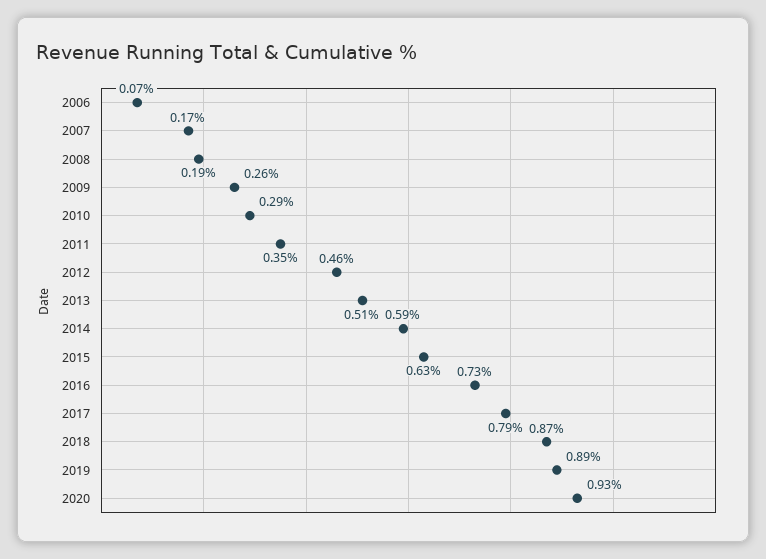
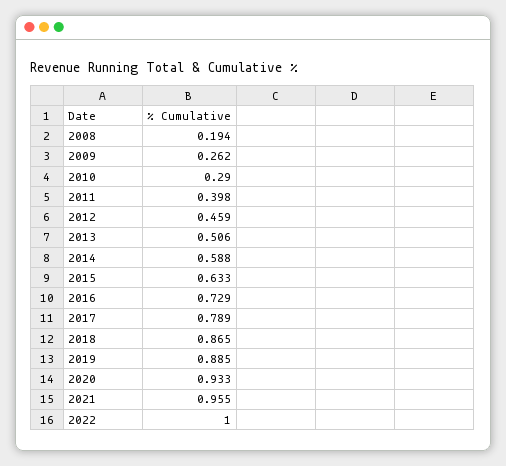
2006: 0.07 -> none
2007: 0.17 -> none
2011: 0.35 -> 0.398
2021: none -> 0.955
2022: none -> 1

